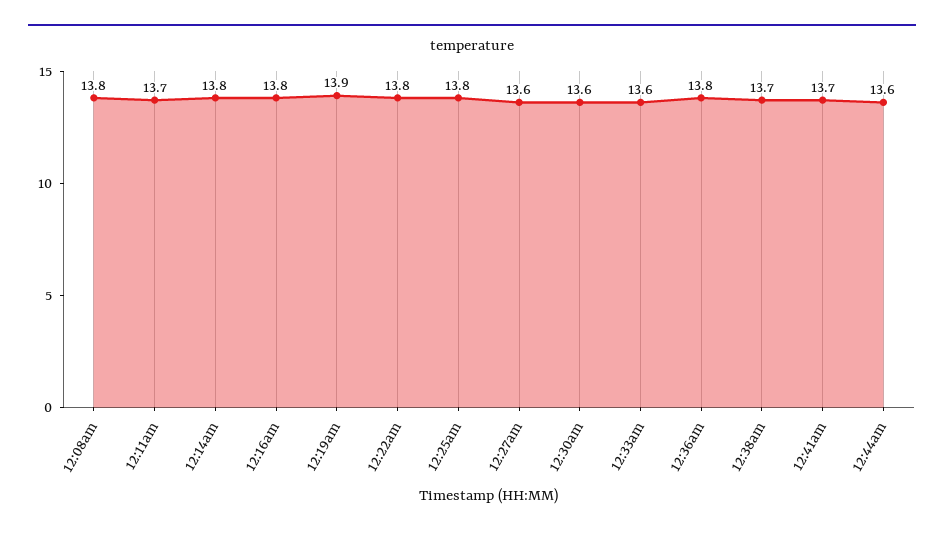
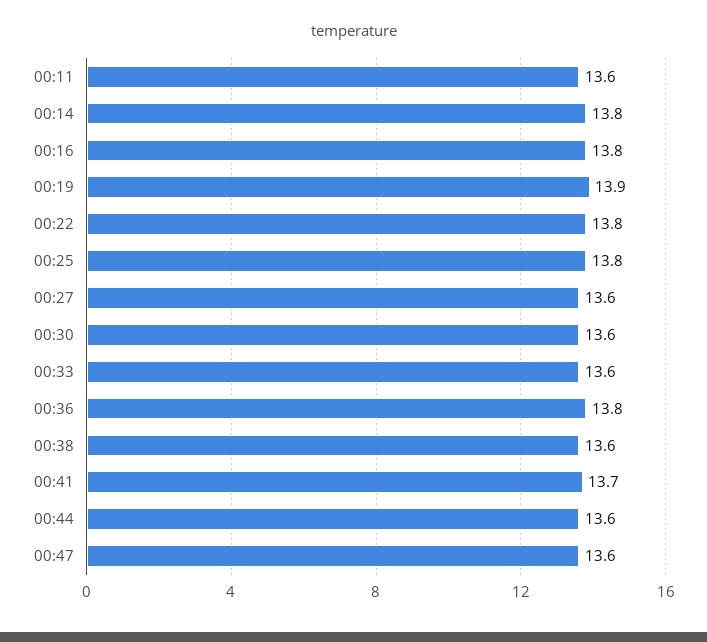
12:08am: 13.8 -> none
12:11am: 13.7 -> 13.6
12:38am: 13.7 -> 13.6
00:47: none -> 13.6

